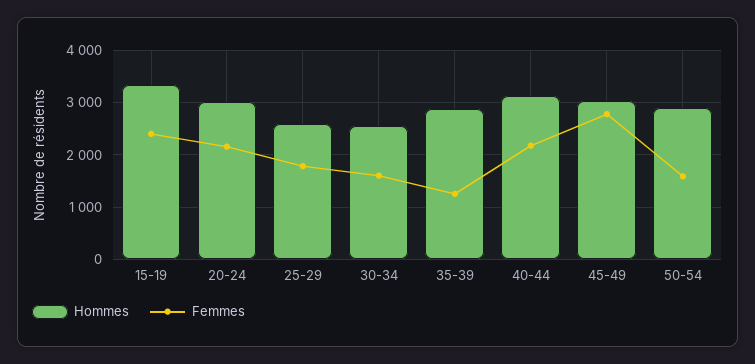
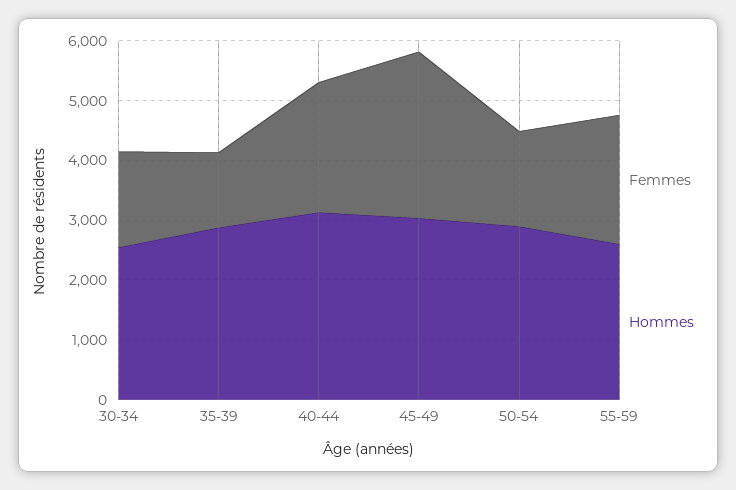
Hommes, 15-19: 3400 -> none
Femmes, 15-19: 2400 -> none
Hommes, 20-24: 3000 -> none
Femmes, 20-24: 2200 -> none
Hommes, 25-29: 2600 -> none
Femmes, 25-29: 1800 -> none
Femmes, 55-59: none -> 2200
Hommes, 55-59: none -> 2600

